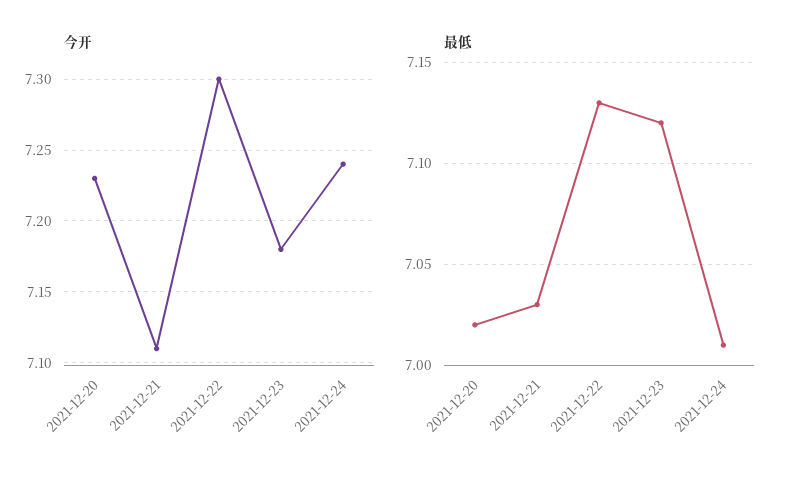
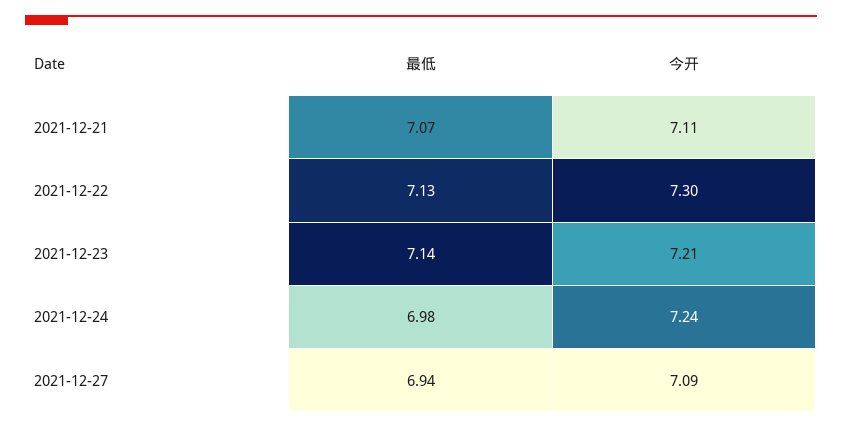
今开, 2021-12-20: 7.23 -> none
今开, 2021-12-23: 7.18 -> 7.21
最低, 2021-12-20: 7.02 -> none
最低, 2021-12-21: 7.03 -> 7.07
最低, 2021-12-23: 7.12 -> 7.14
最低, 2021-12-24: 7.01 -> 6.98
最低, 2021-12-27: none -> 6.94
今开, 2021-12-27: none -> 7.09

